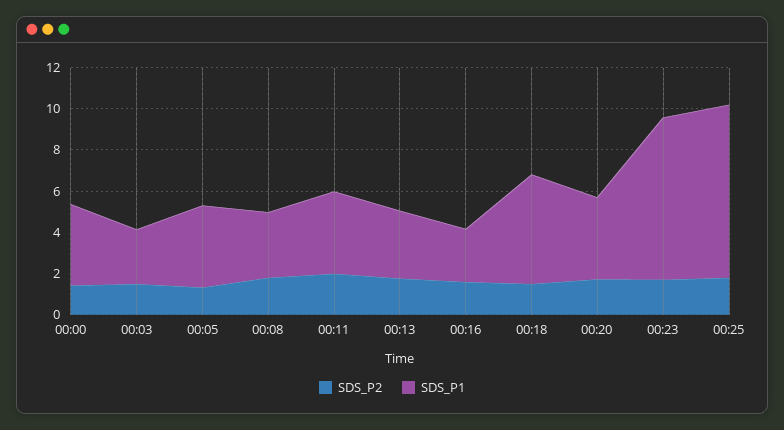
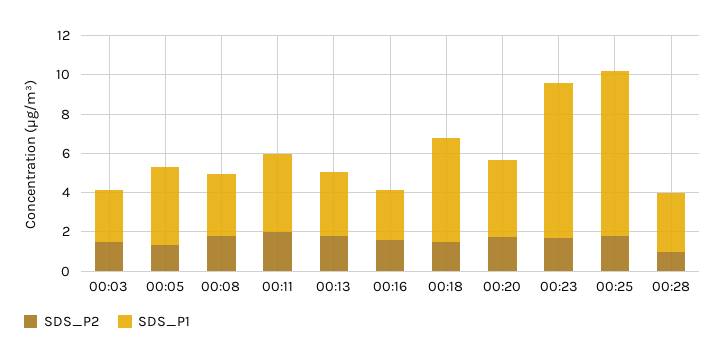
SDS_P2, 00:00: 1.5 -> none
SDS_P1, 00:00: 4 -> none
SDS_P2, 00:28: none -> 1
SDS_P1, 00:28: none -> 3

